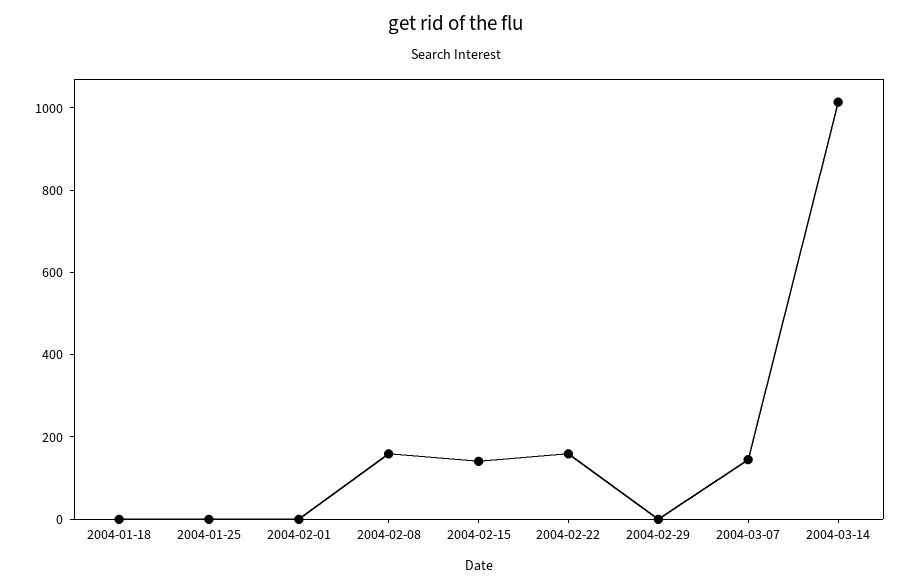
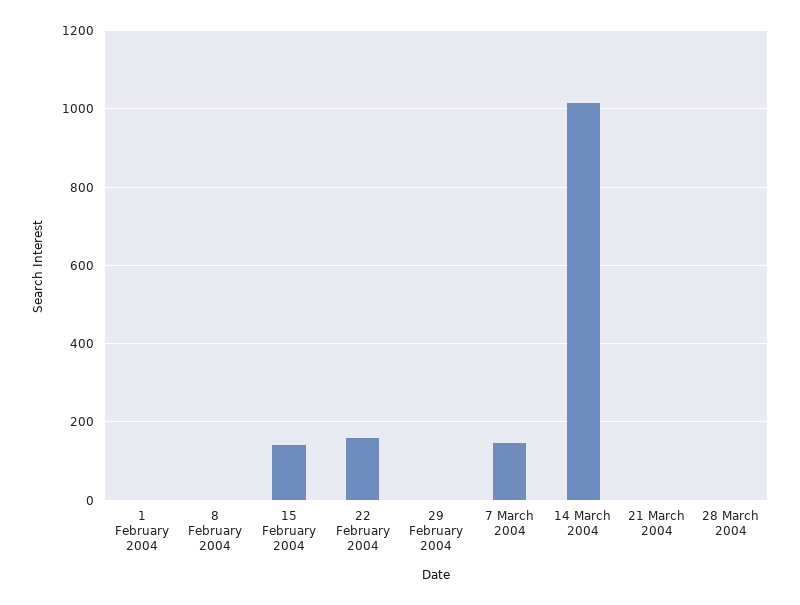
2004-01-18: 0 -> none
2004-01-25: 0 -> none
2004-02-08: 150 -> 0
21 March 2004: none -> 0
28 March 2004: none -> 0

